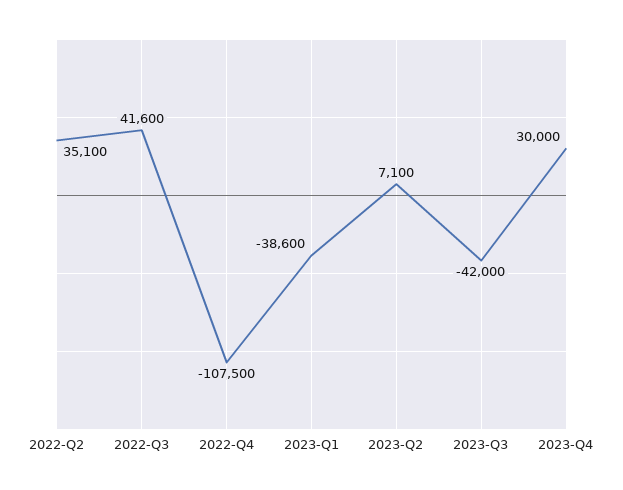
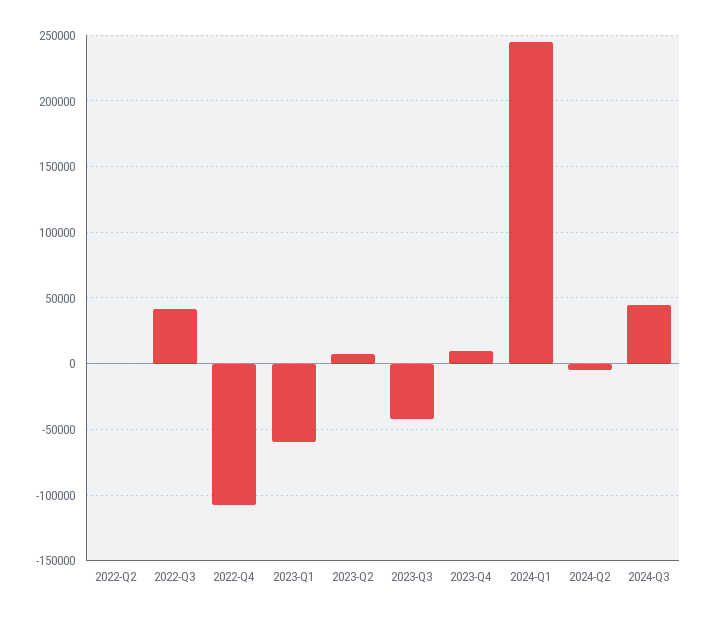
2022-Q2: 35100 -> 0
2023-Q1: -38600 -> -60000
2023-Q4: 30000 -> 10000
2024-Q1: none -> 245000
2024-Q2: none -> -5000
2024-Q3: none -> 45000

